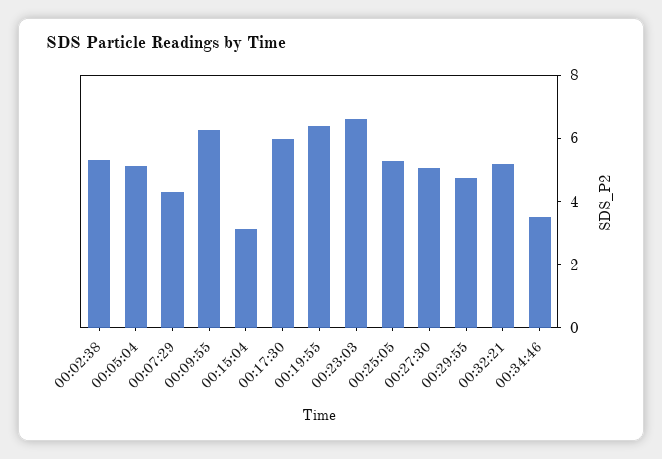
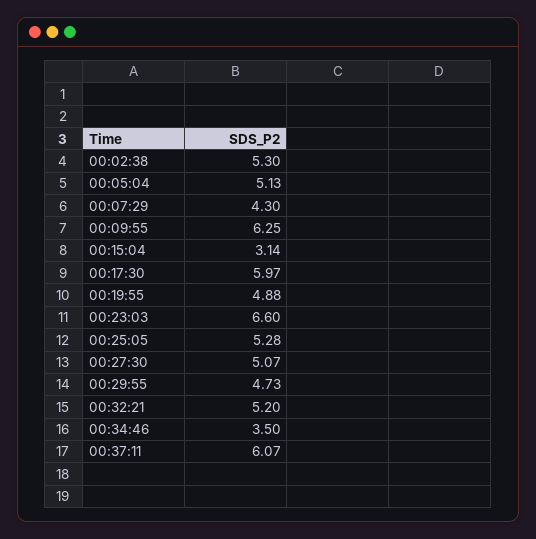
00:19:55: 6.5 -> 4.88
00:37:11: none -> 6.07

